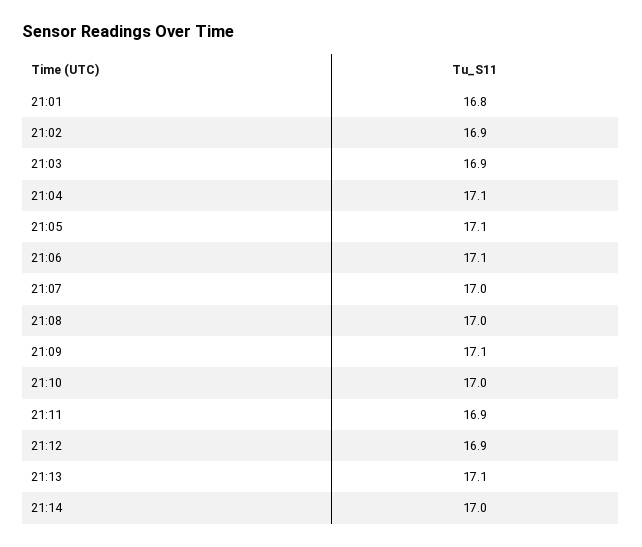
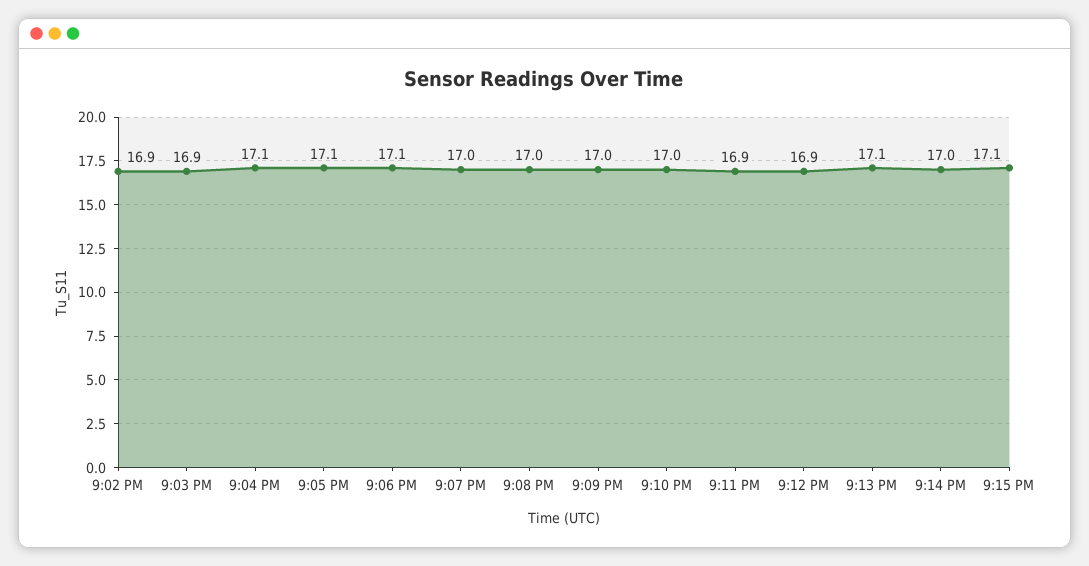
21:01: 16.8 -> none
21:09: 17.1 -> 17
9:15 PM: none -> 17.1

